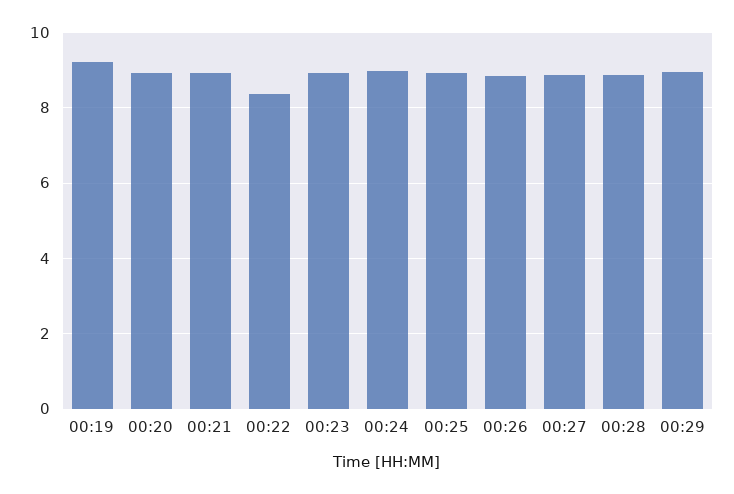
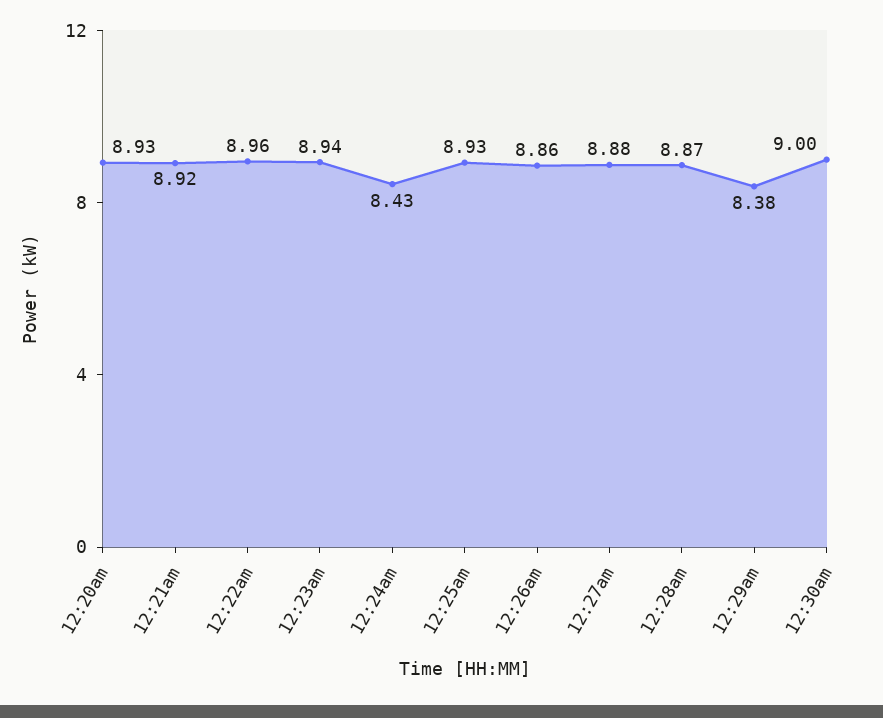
00:19: 9.2 -> none
00:22: 8.4 -> 8.96
00:24: 9 -> 8.43
00:29: 9 -> 8.38
12:30am: none -> 9

